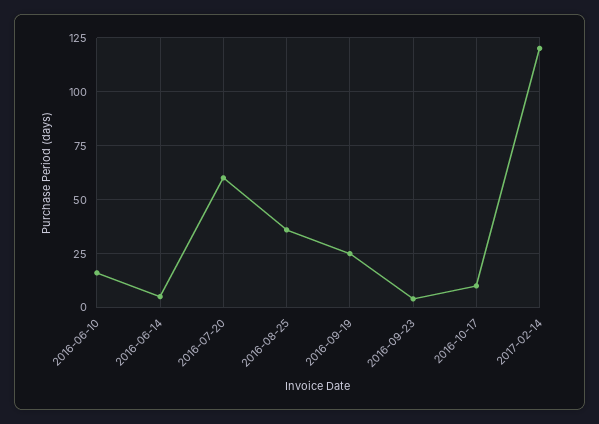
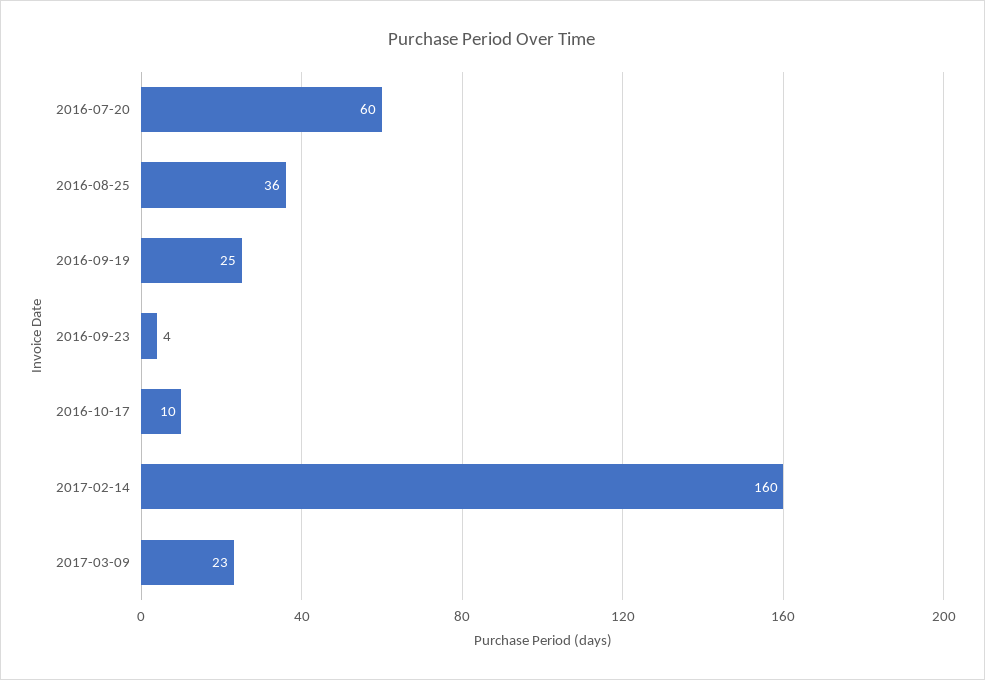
2016-06-10: 15 -> none
2016-06-14: 5 -> none
2017-02-14: 120 -> 160
2017-03-09: none -> 23

